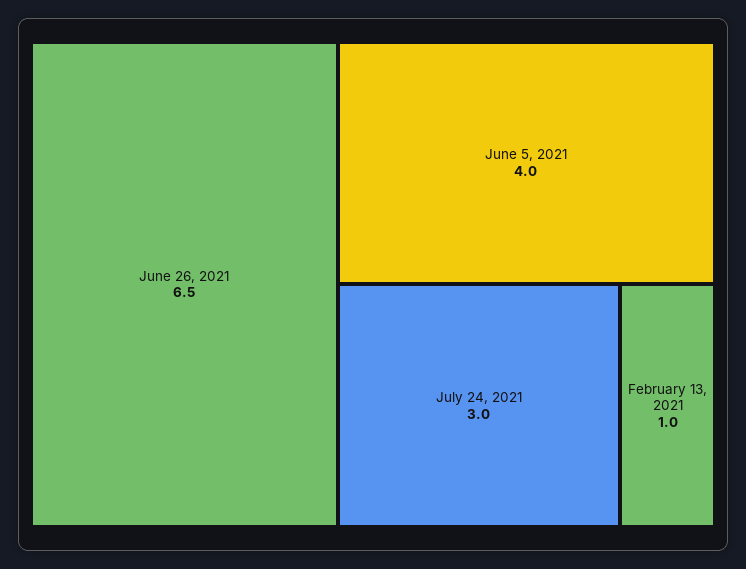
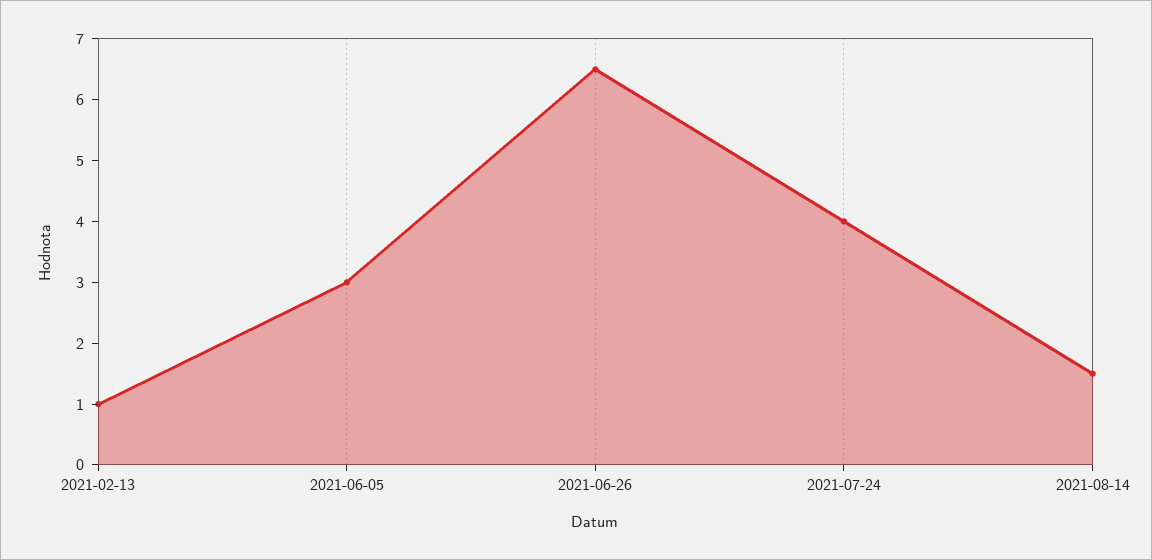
June 5, 2021: 4 -> 3
July 24, 2021: 3 -> 4
2021-08-14: none -> 1.5

